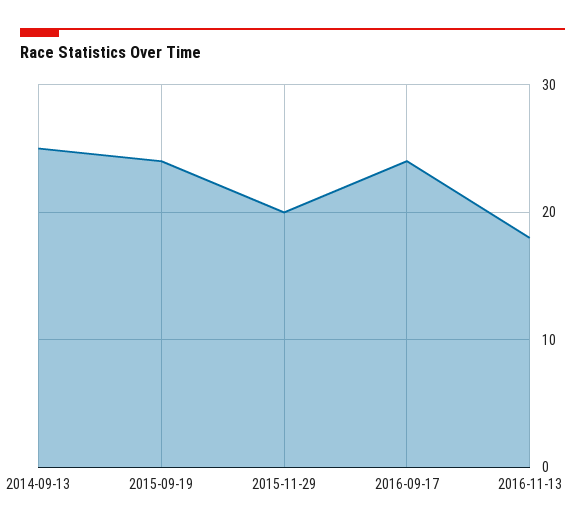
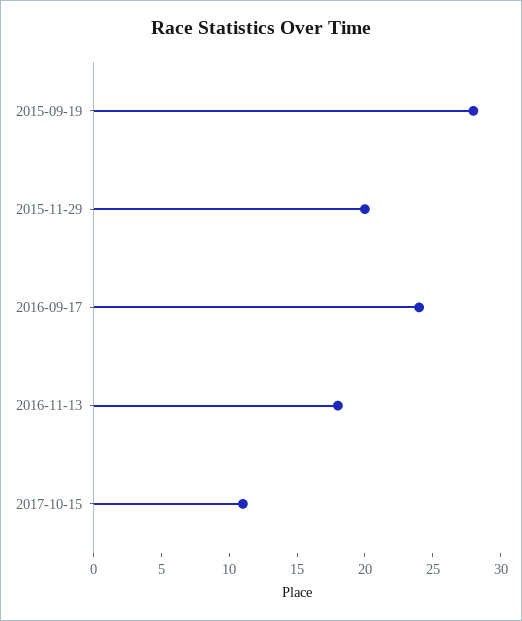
2014-09-13: 25 -> none
2015-09-19: 24 -> 28
2017-10-15: none -> 11

